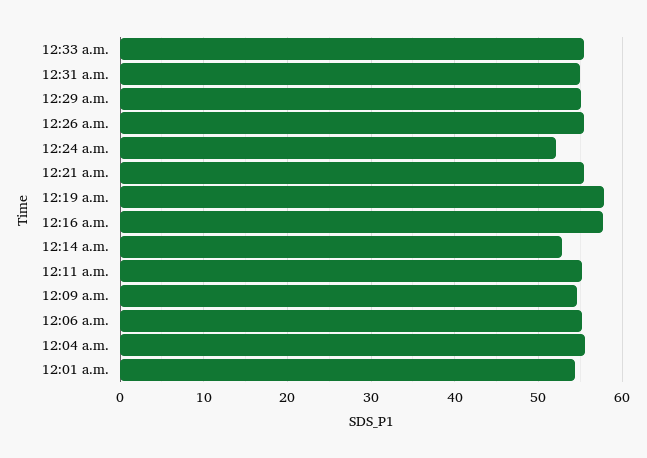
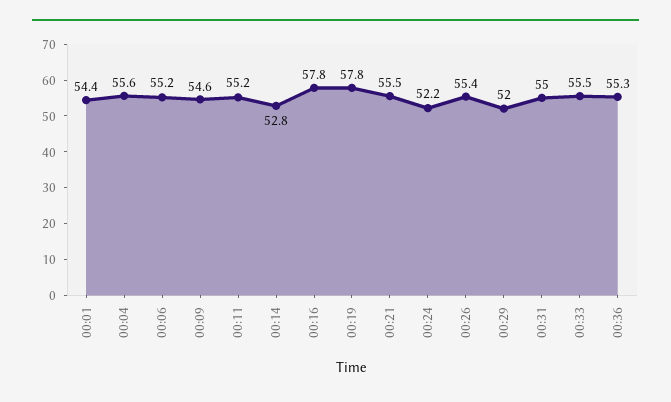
12:29 a.m.: 55 -> 52
00:36: none -> 55.3

